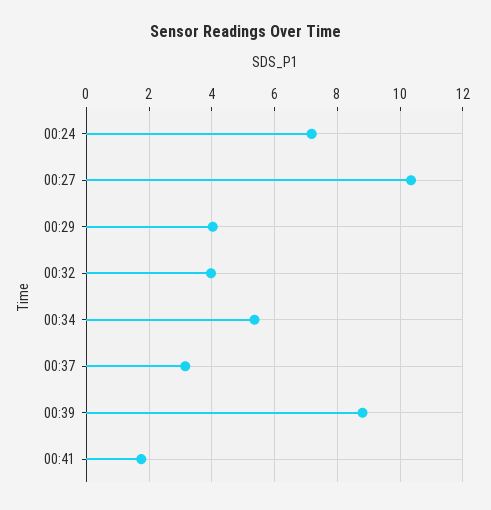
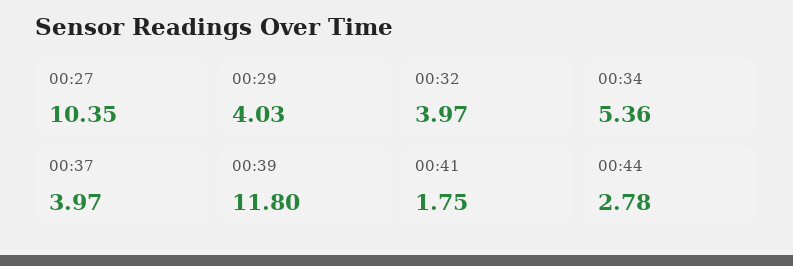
00:24: 7.2 -> none
00:37: 3.2 -> 3.97
00:39: 8.8 -> 11.8
00:44: none -> 2.78

